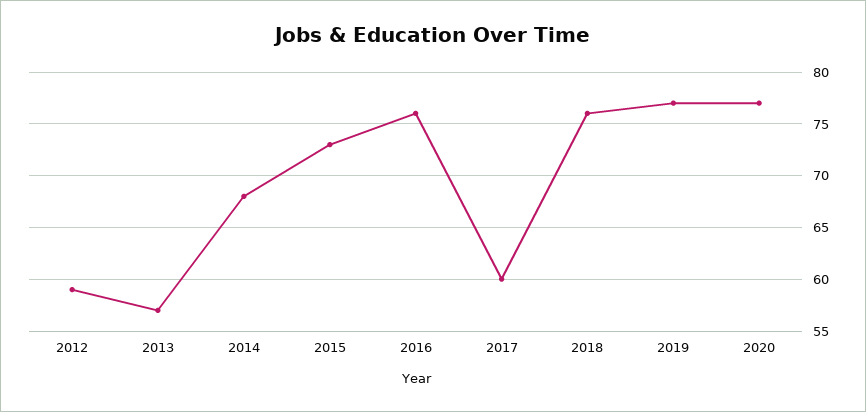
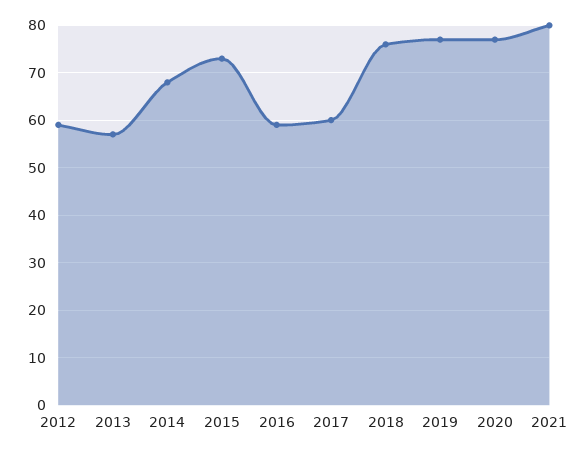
2016: 76 -> 60
2021: none -> 80

